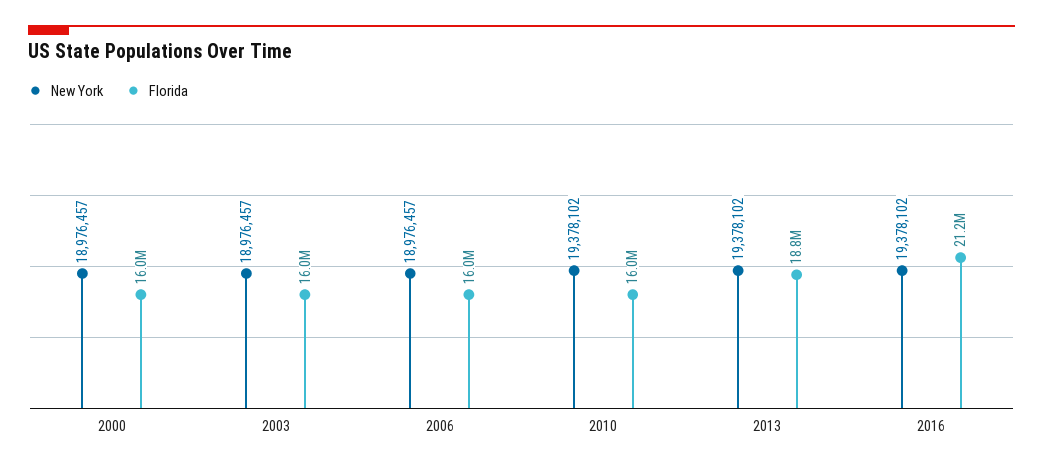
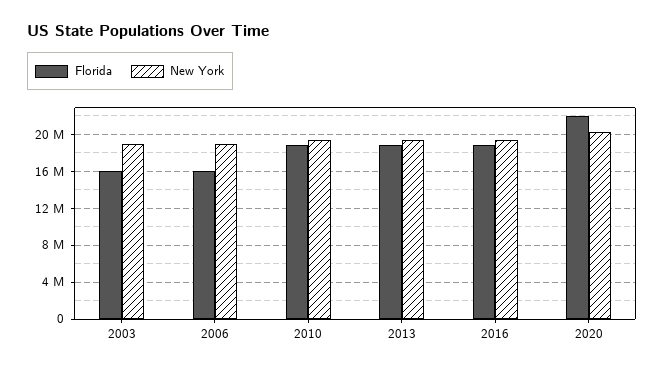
New York, 2000: 18976457 -> none
Florida, 2000: 16000000 -> none
Florida, 2010: 16000000 -> 19000000
Florida, 2016: 21200000 -> 19000000
Florida, 2020: none -> 22000000
New York, 2020: none -> 20000000

